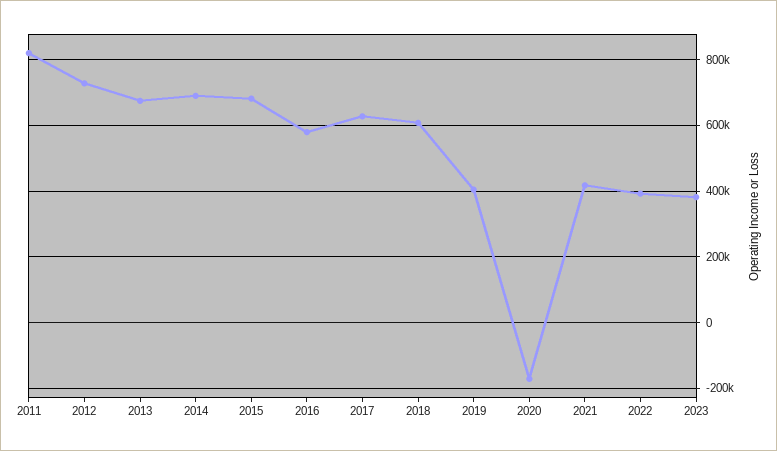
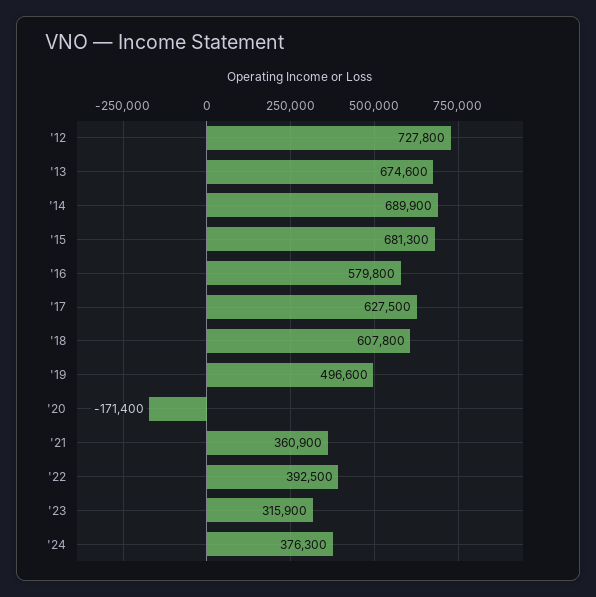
2011: 820000 -> none
2019: 400000 -> 496600
2021: 420000 -> 360900
2023: 380000 -> 315900
'24: none -> 376300

